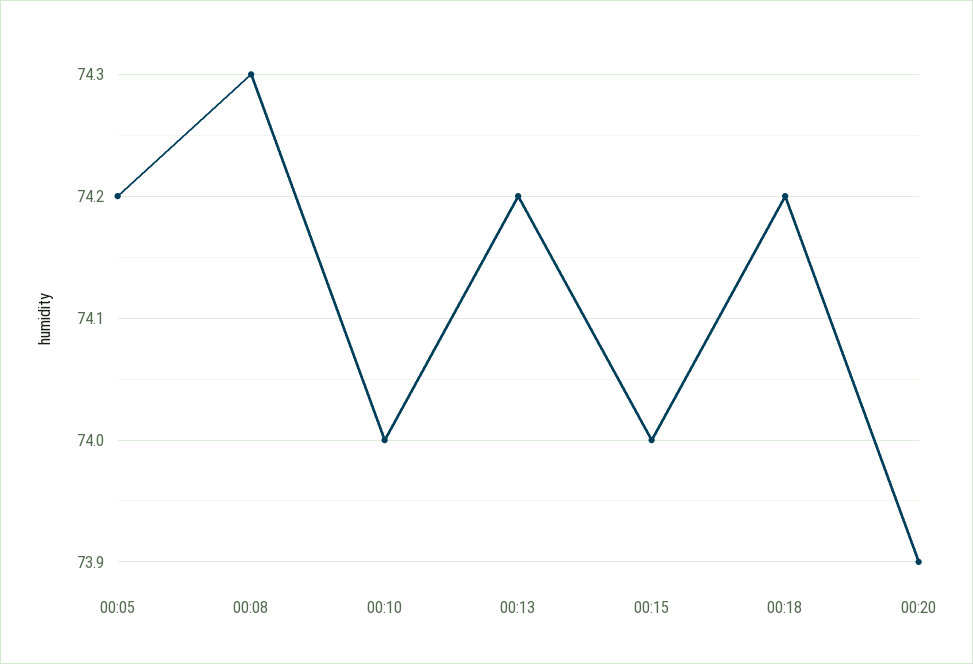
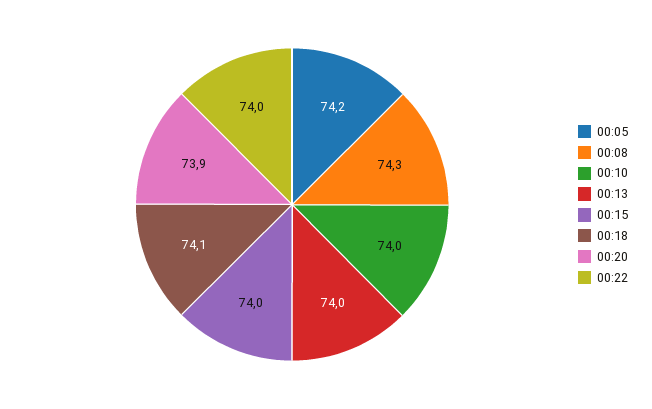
00:13: 74.2 -> 74
00:18: 74.2 -> 74.1
00:22: none -> 74

